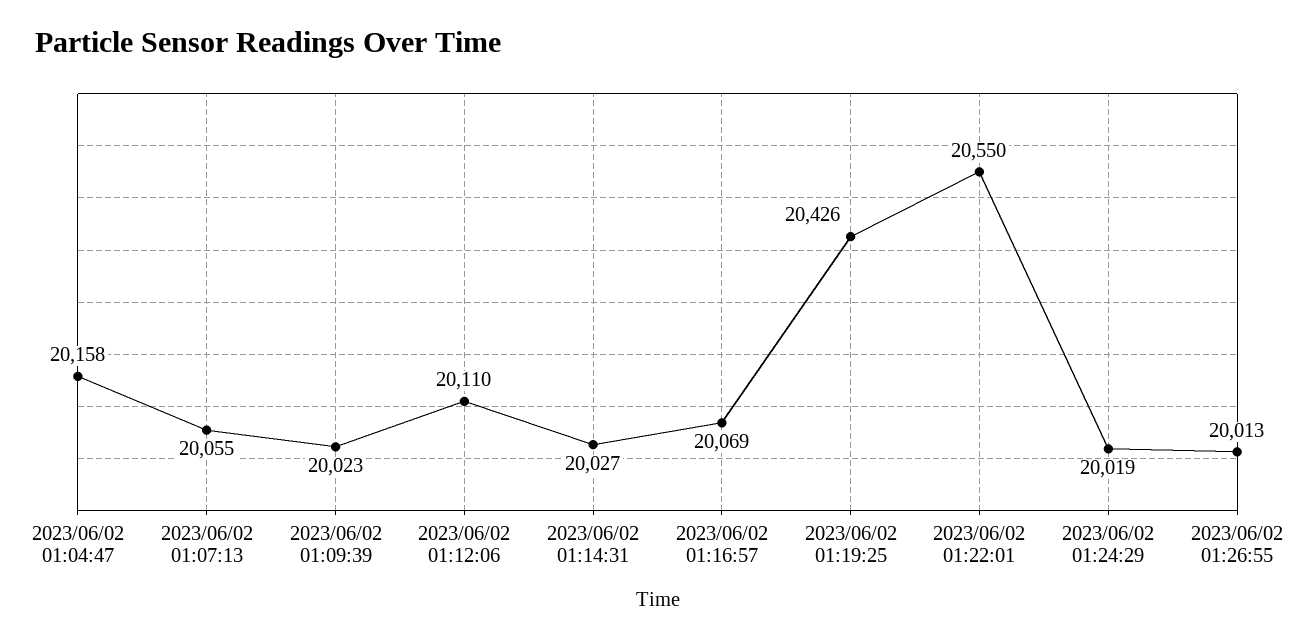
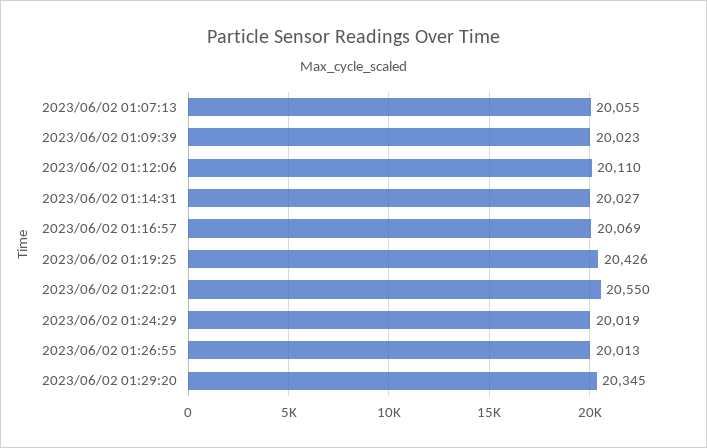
2023/06/02 01:04:47: 20158 -> none
2023/06/02 01:29:20: none -> 20345

